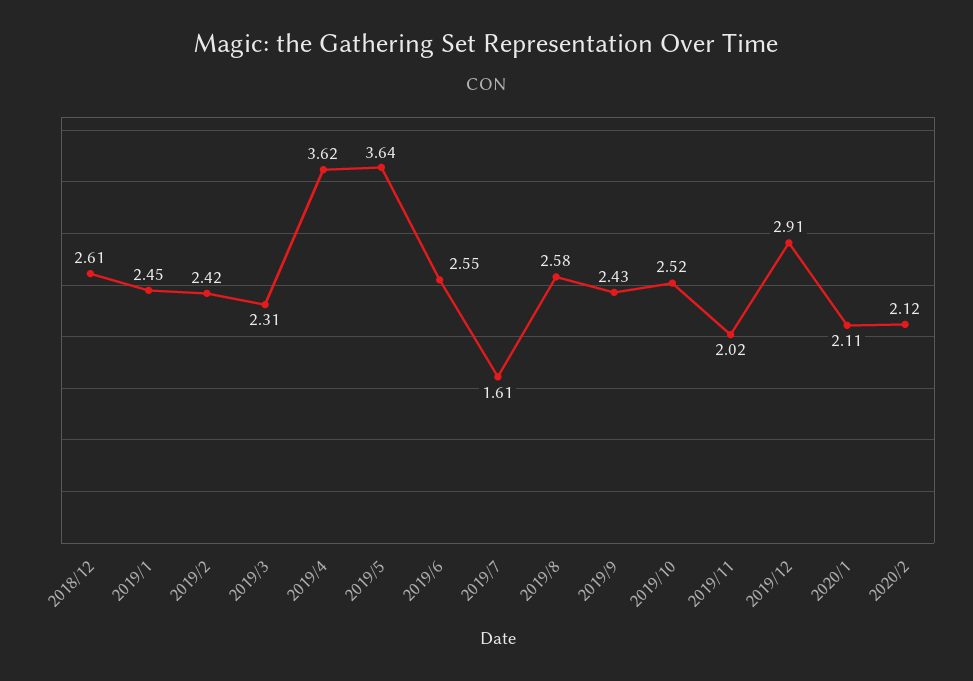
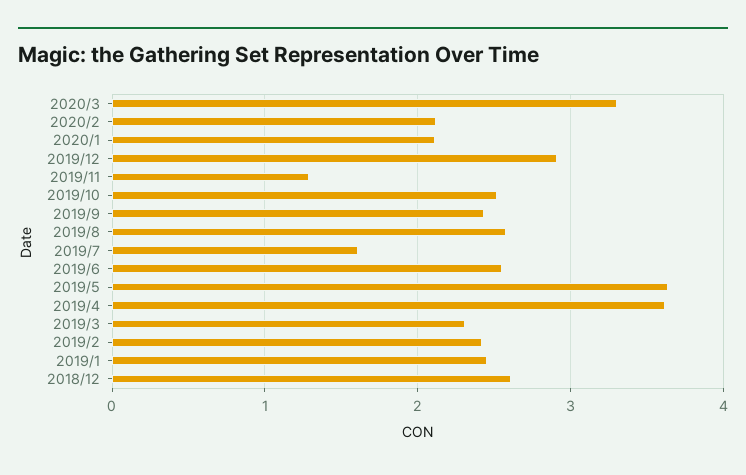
2019/11: 2.02 -> 1.3
2020/3: none -> 3.3

